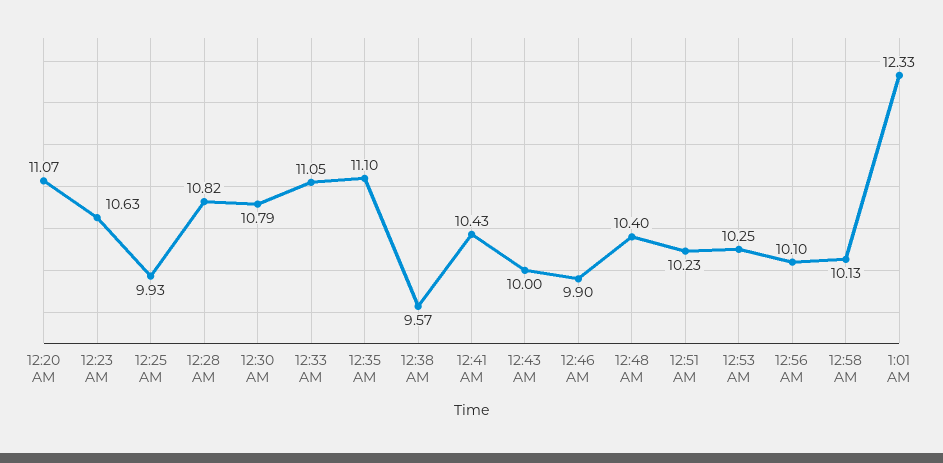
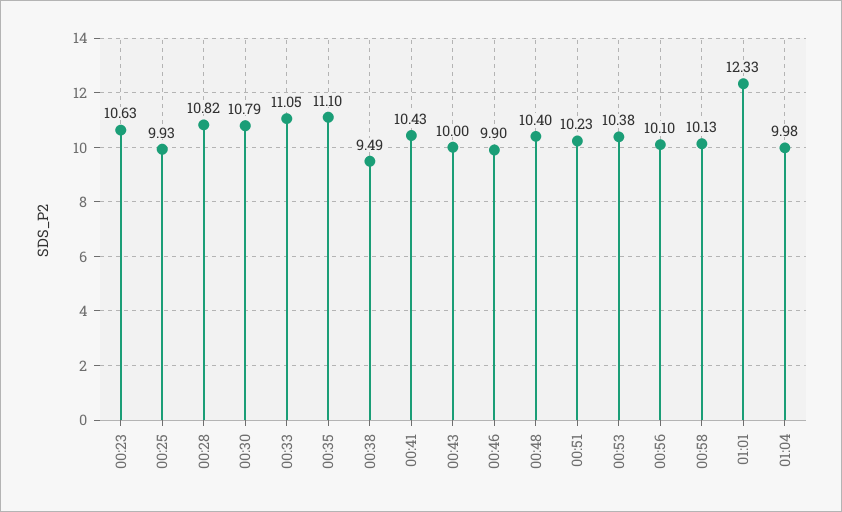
12:20 AM: 11.07 -> none
12:38 AM: 9.57 -> 9.49
12:53 AM: 10.25 -> 10.38
01:04: none -> 9.98

